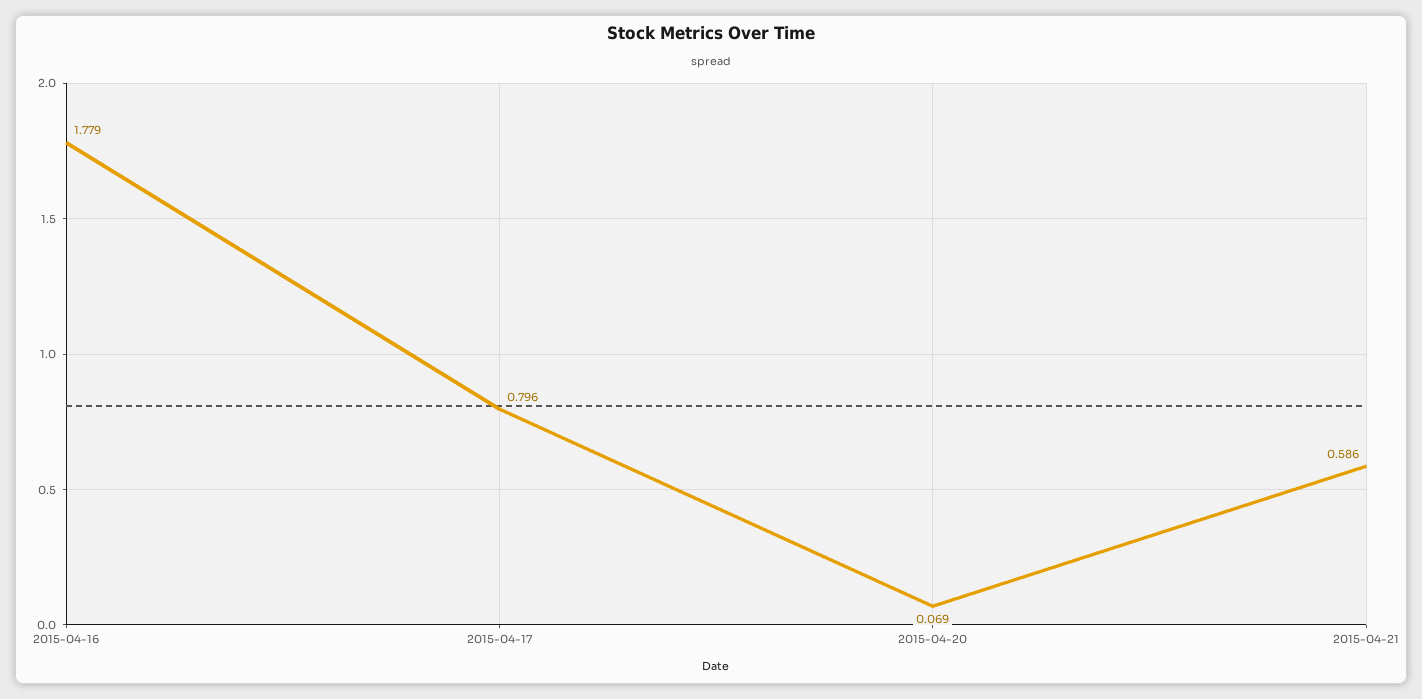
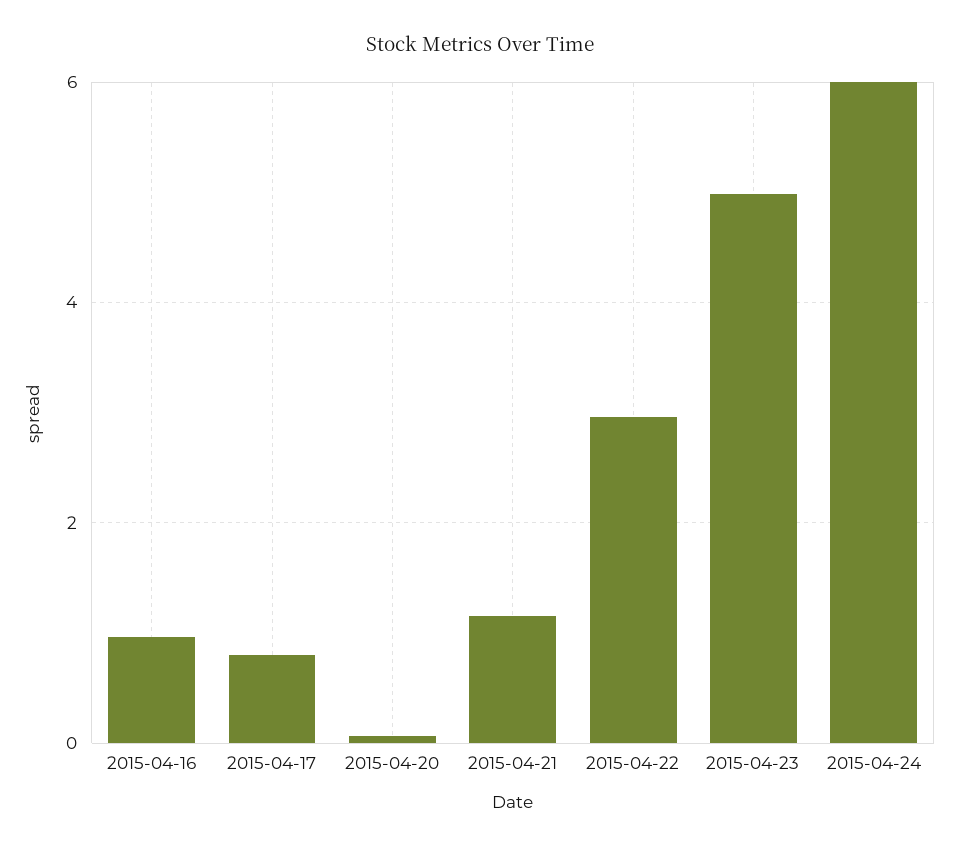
2015-04-16: 1.779 -> 1
2015-04-21: 0.586 -> 1.2
2015-04-22: none -> 3
2015-04-23: none -> 5
2015-04-24: none -> 6

